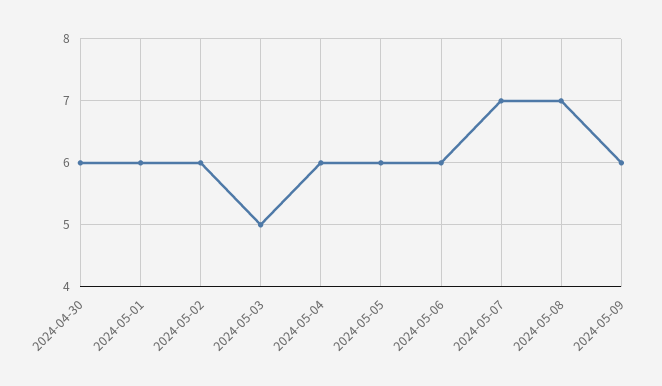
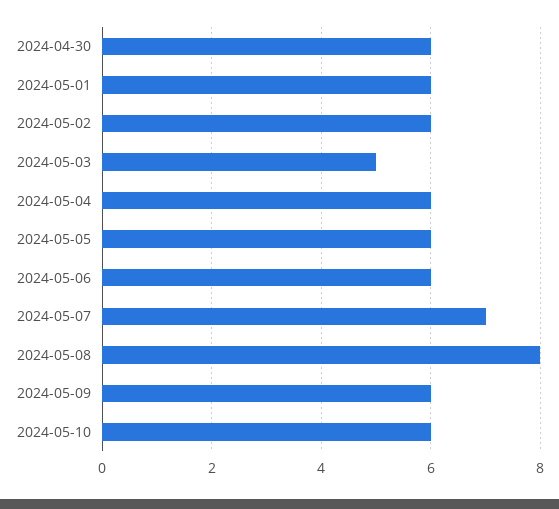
2024-05-08: 7 -> 8
2024-05-10: none -> 6

